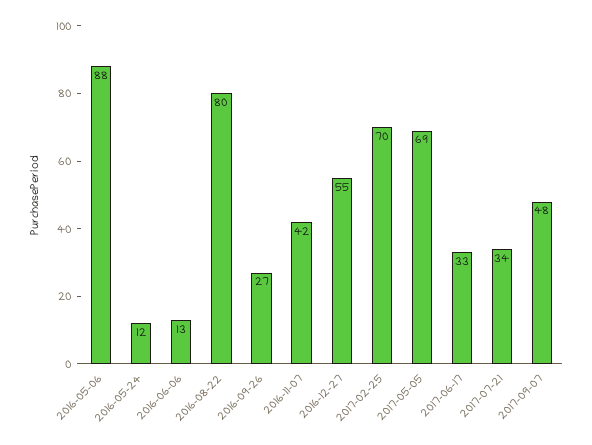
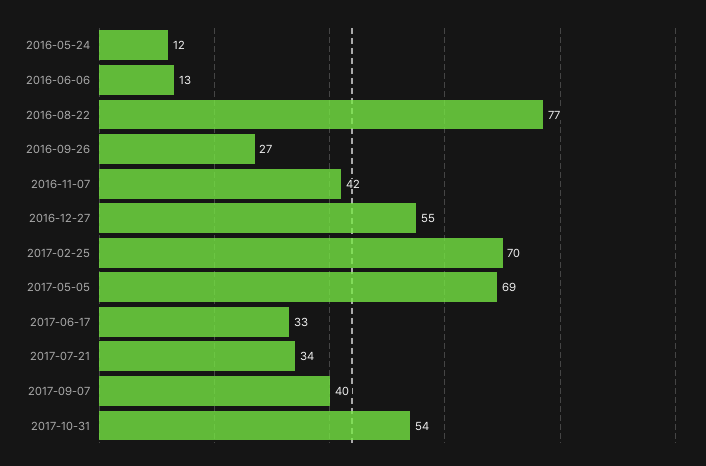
2016-05-06: 88 -> none
2016-08-22: 80 -> 77
2017-09-07: 48 -> 40
2017-10-31: none -> 54

